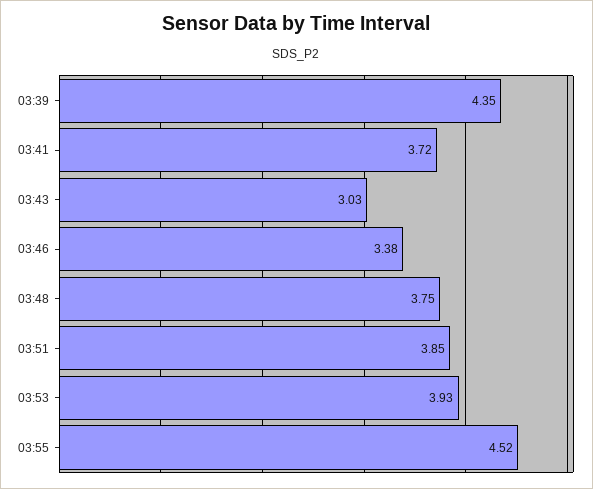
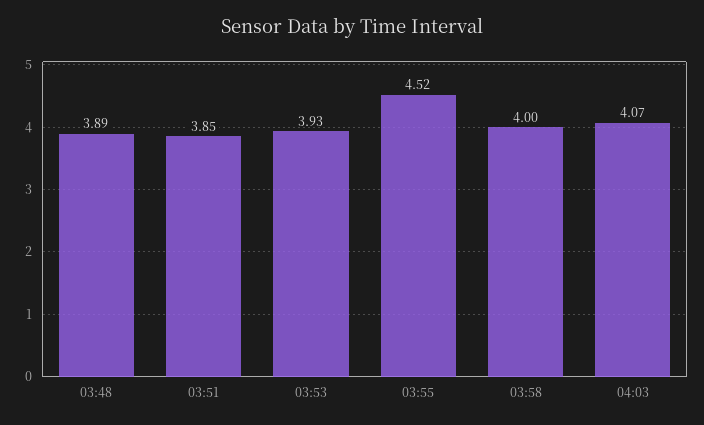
03:39: 4.35 -> none
03:41: 3.72 -> none
03:43: 3.03 -> none
03:46: 3.38 -> none
03:48: 3.75 -> 3.89
03:58: none -> 4
04:03: none -> 4.07

